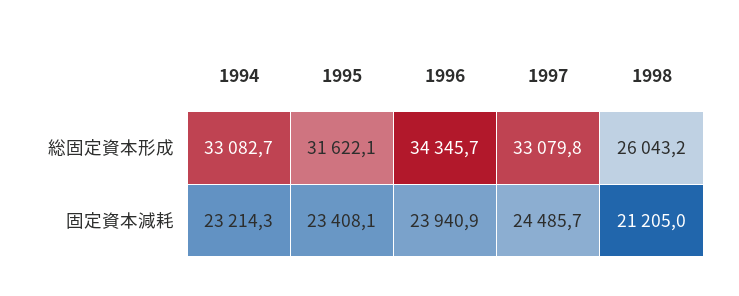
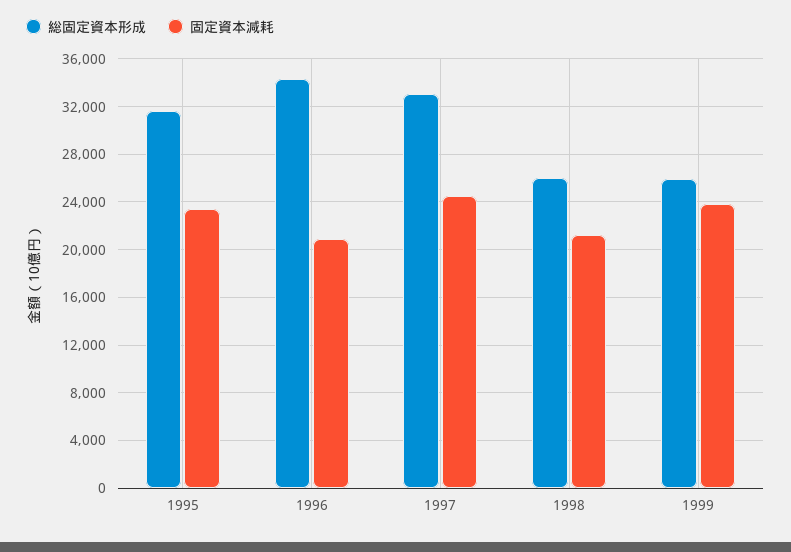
総固定資本形成, 1994: 33082.7 -> none
固定資本減耗, 1994: 23214.3 -> none
固定資本減耗, 1996: 23940.9 -> 21000
総固定資本形成, 1999: none -> 26000
固定資本減耗, 1999: none -> 24000

